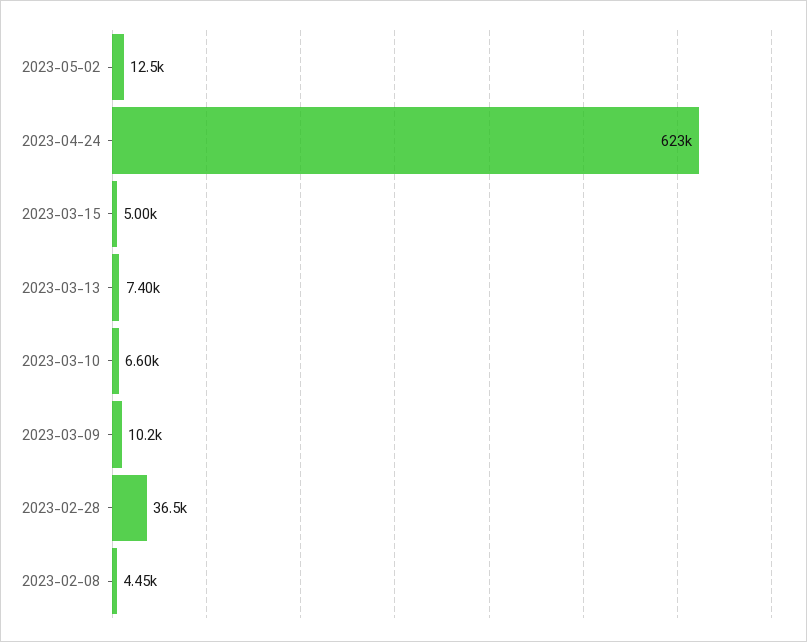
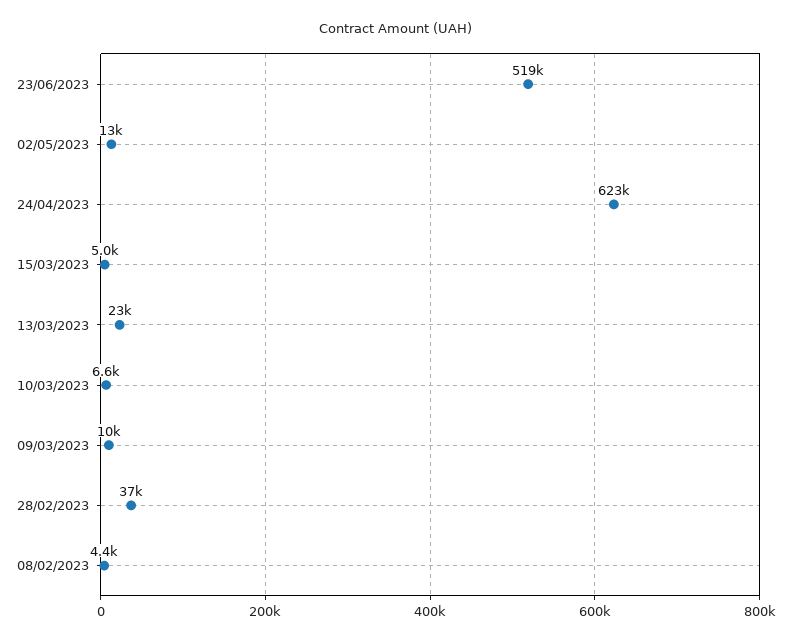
2023-03-13: 7400 -> 23000
23/06/2023: none -> 519000

